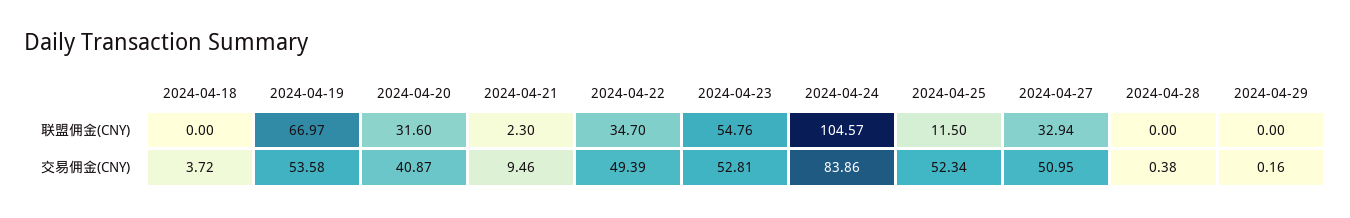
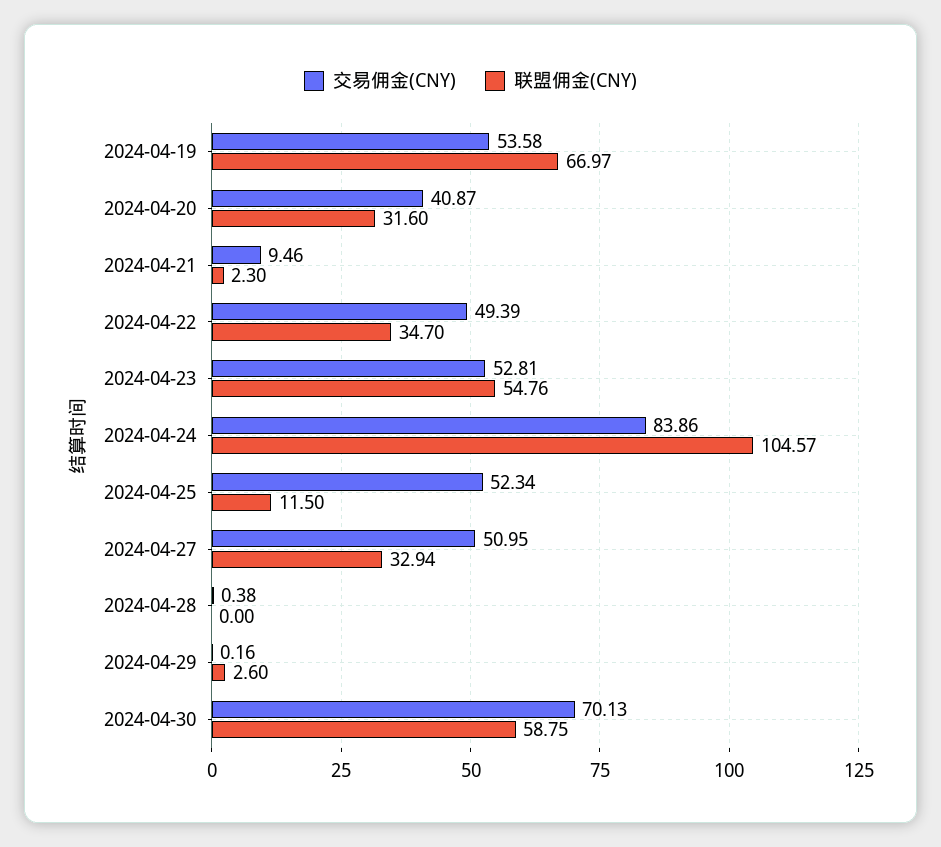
联盟佣金(CNY), 2024-04-18: 0 -> none
联盟佣金(CNY), 2024-04-29: 0 -> 2.6
交易佣金(CNY), 2024-04-18: 3.72 -> none
交易佣金(CNY), 2024-04-30: none -> 70.13
联盟佣金(CNY), 2024-04-30: none -> 58.75

